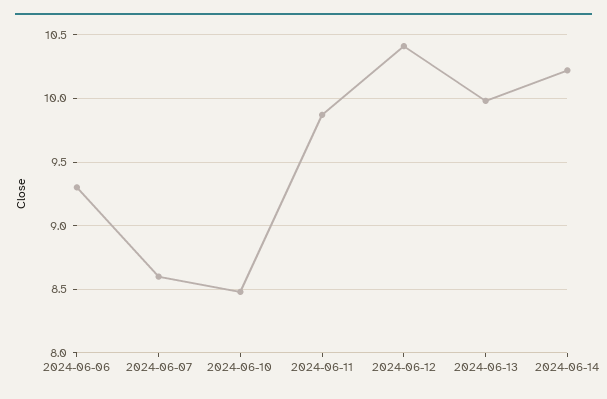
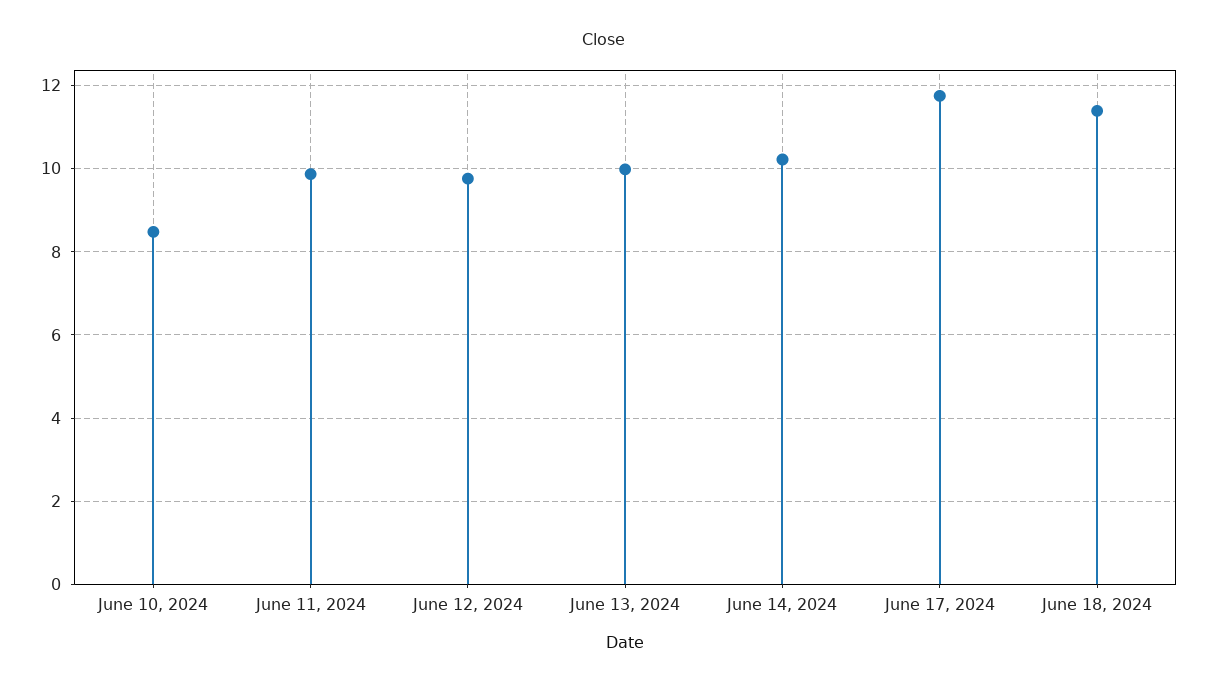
2024-06-06: 9.3 -> none
2024-06-07: 8.6 -> none
2024-06-12: 10.4 -> 9.8
June 17, 2024: none -> 11.8
June 18, 2024: none -> 11.4

